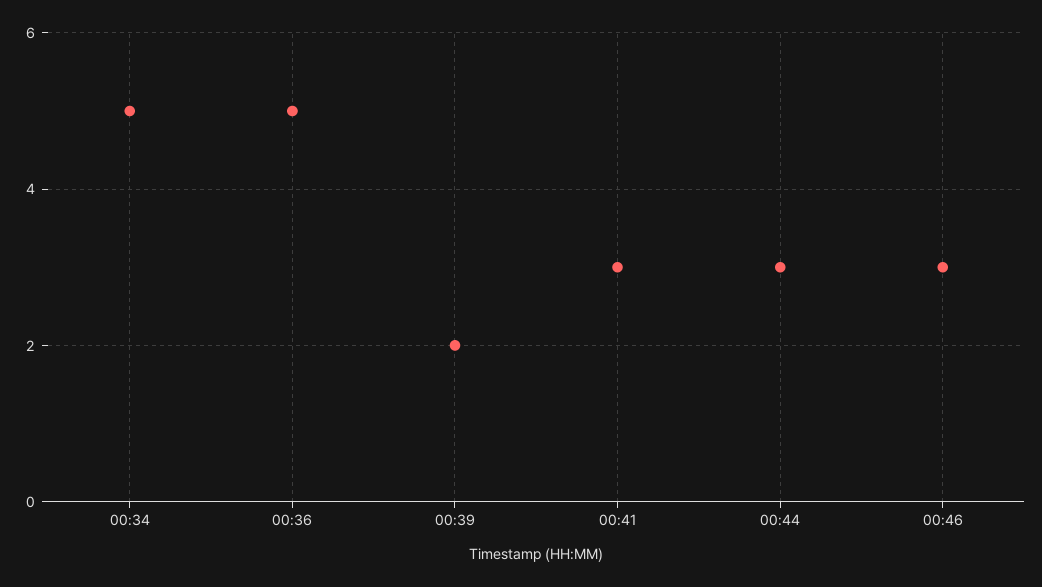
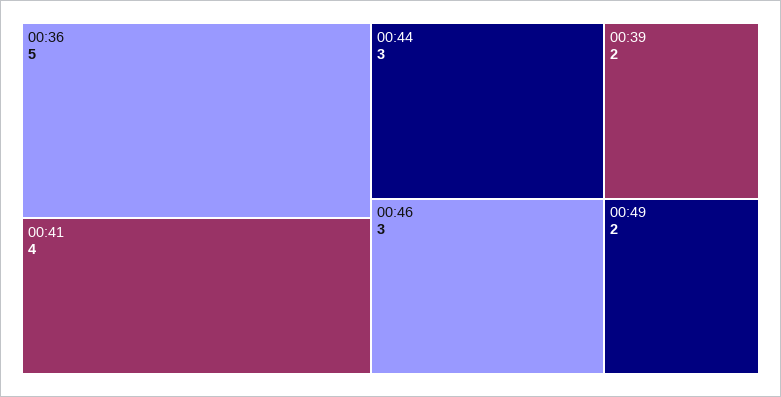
00:34: 5 -> none
00:41: 3 -> 4
00:49: none -> 2

